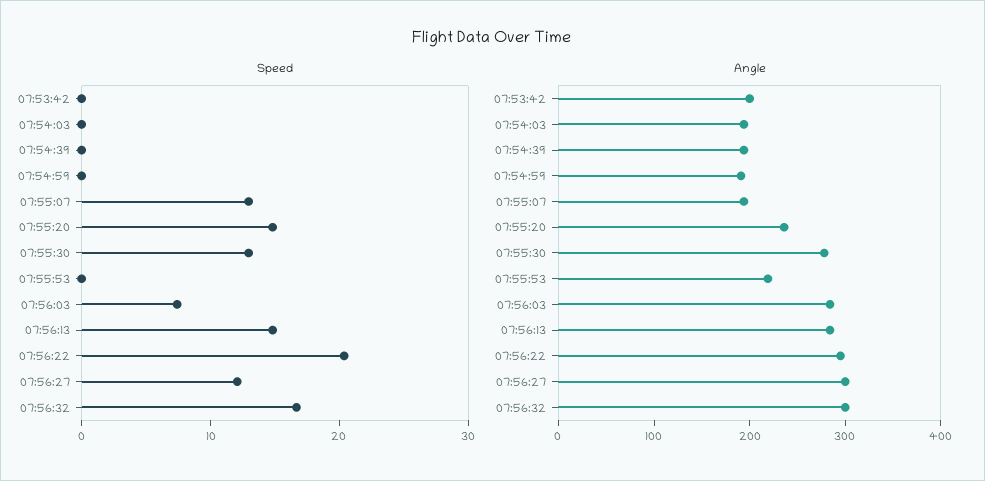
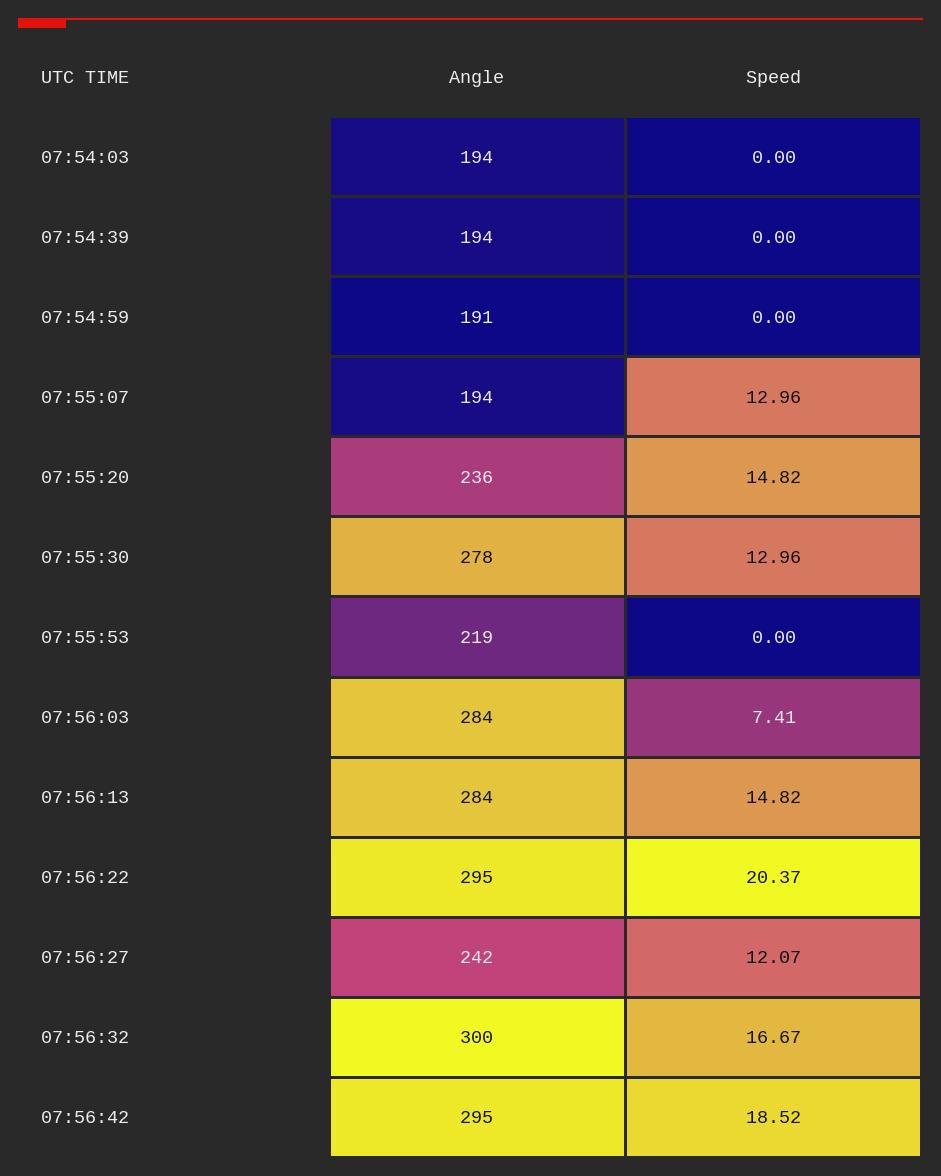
Speed, 07:53:42: 0 -> none
Angle, 07:53:42: 200 -> none
Angle, 07:56:27: 300 -> 242
Angle, 07:56:42: none -> 295
Speed, 07:56:42: none -> 18.52

